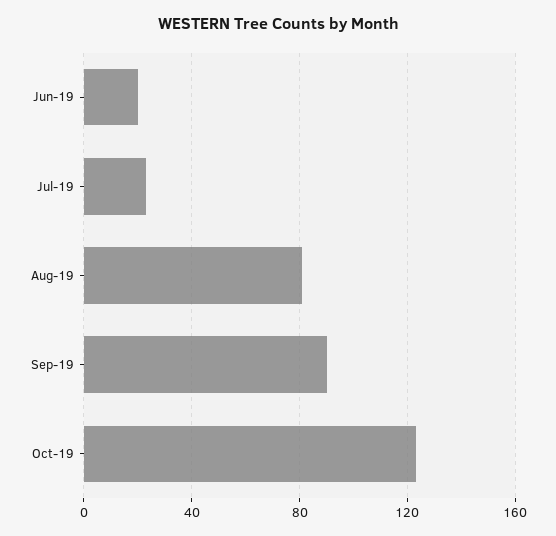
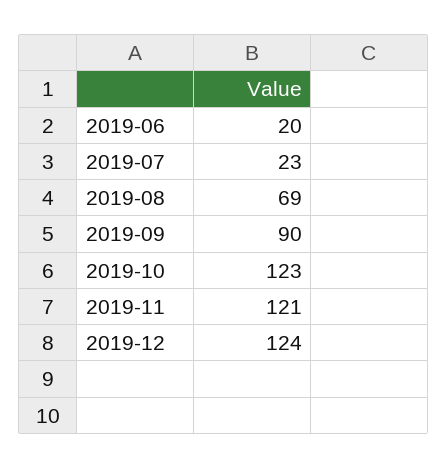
Aug-19: 80 -> 69
2019-11: none -> 121
2019-12: none -> 124

